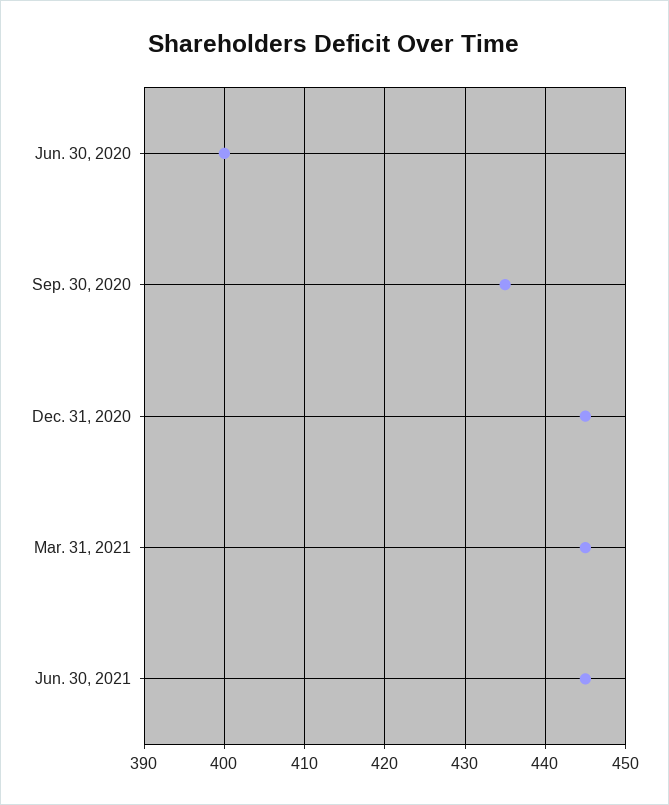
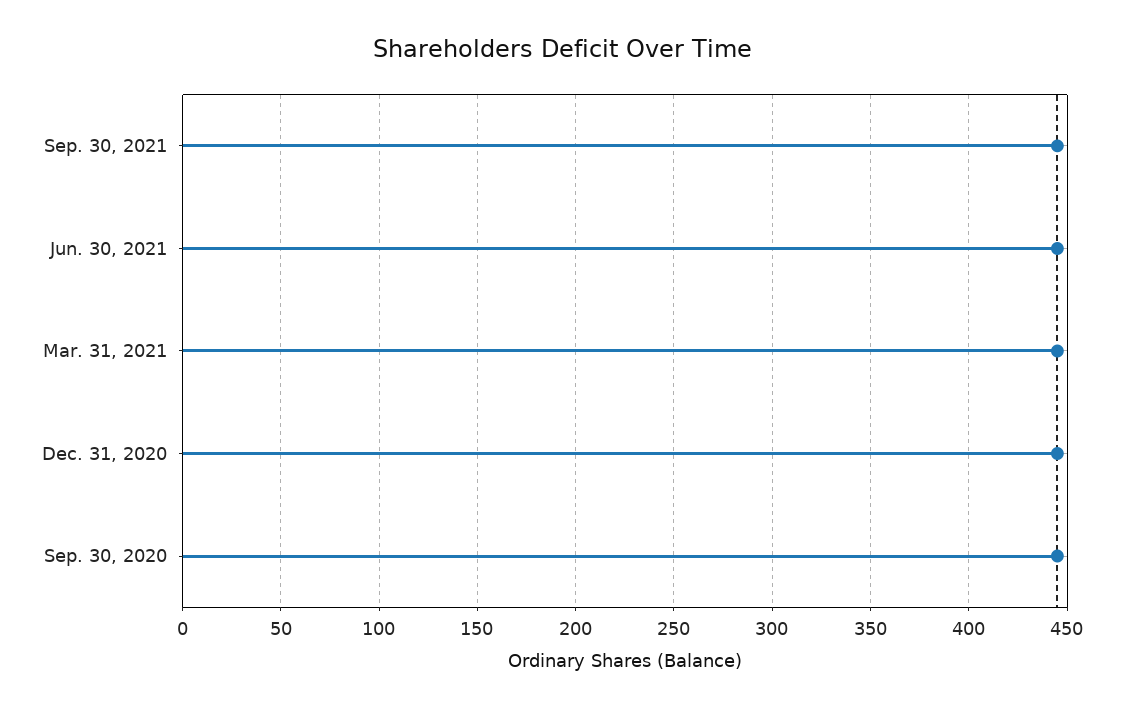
Jun. 30, 2020: 400 -> none
Sep. 30, 2020: 435 -> 445
Sep. 30, 2021: none -> 445

